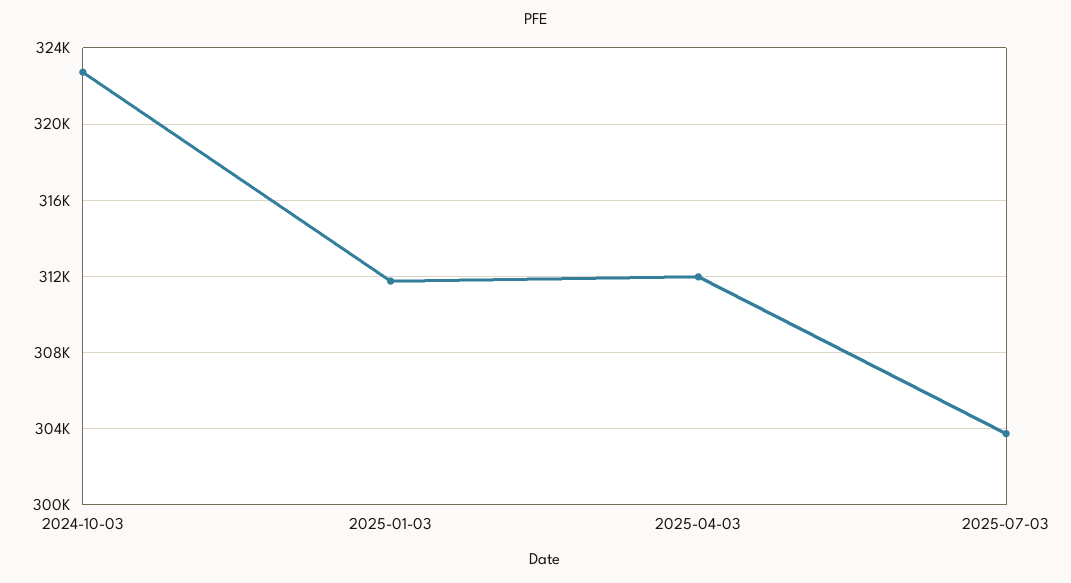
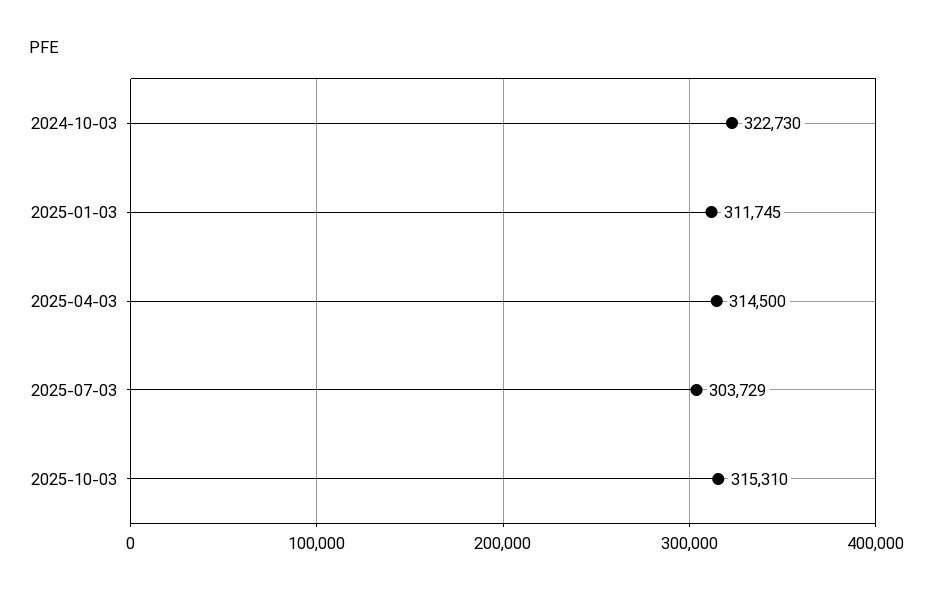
2025-04-03: 312000 -> 314500
2025-10-03: none -> 315310

